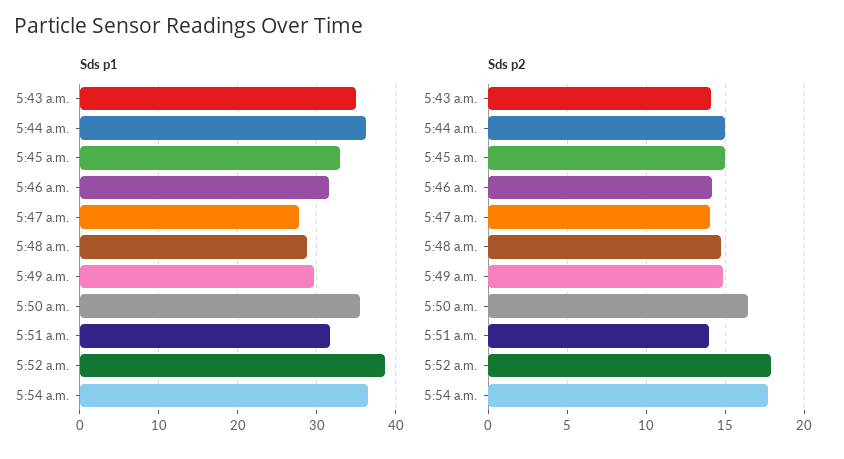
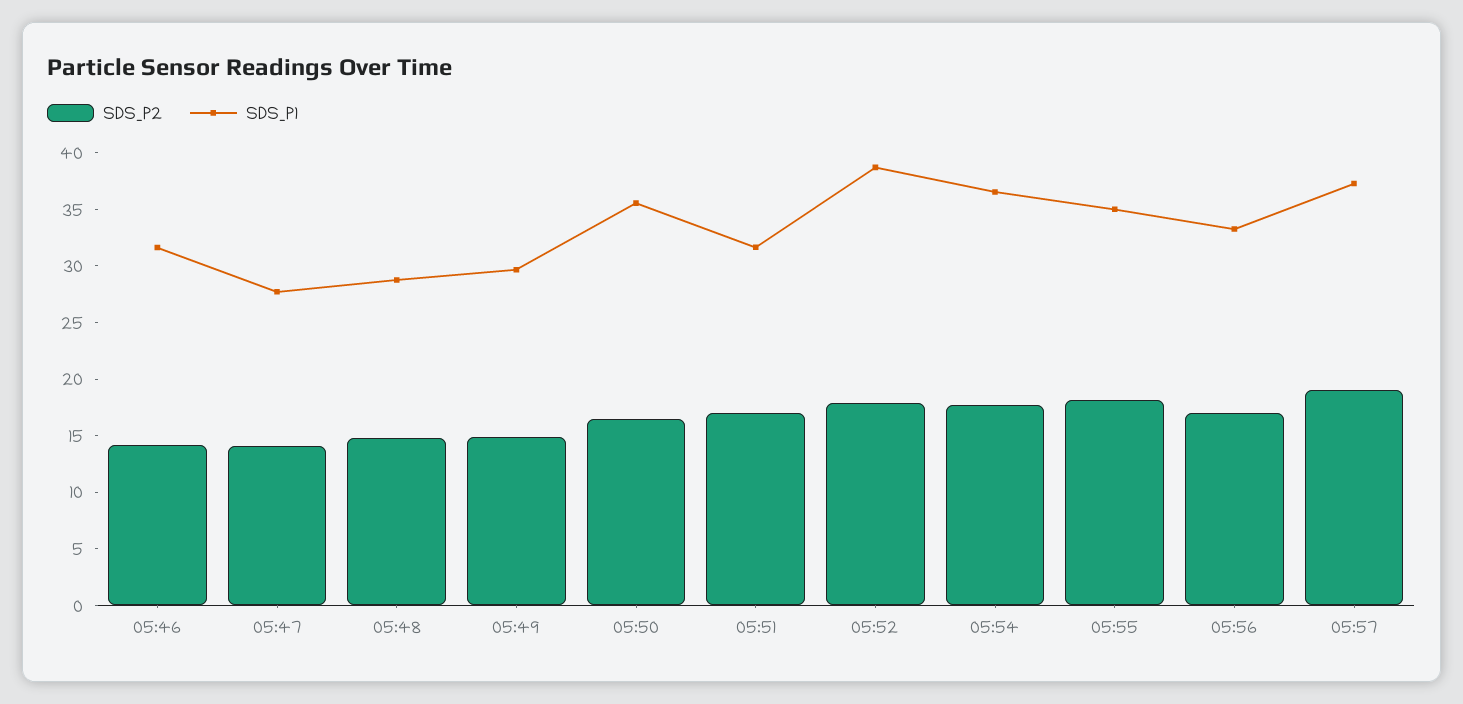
Sds p1, 5:43 a.m.: 35 -> none
Sds p1, 5:44 a.m.: 36 -> none
Sds p1, 5:45 a.m.: 33 -> none
Sds p2, 5:43 a.m.: 14 -> none
Sds p2, 5:44 a.m.: 15 -> none
Sds p2, 5:45 a.m.: 15 -> none
Sds p2, 5:51 a.m.: 14 -> 17
Sds p2, 05:55: none -> 18
Sds p1, 05:55: none -> 35
Sds p2, 05:56: none -> 17
Sds p1, 05:56: none -> 33
Sds p2, 05:57: none -> 19
Sds p1, 05:57: none -> 37

